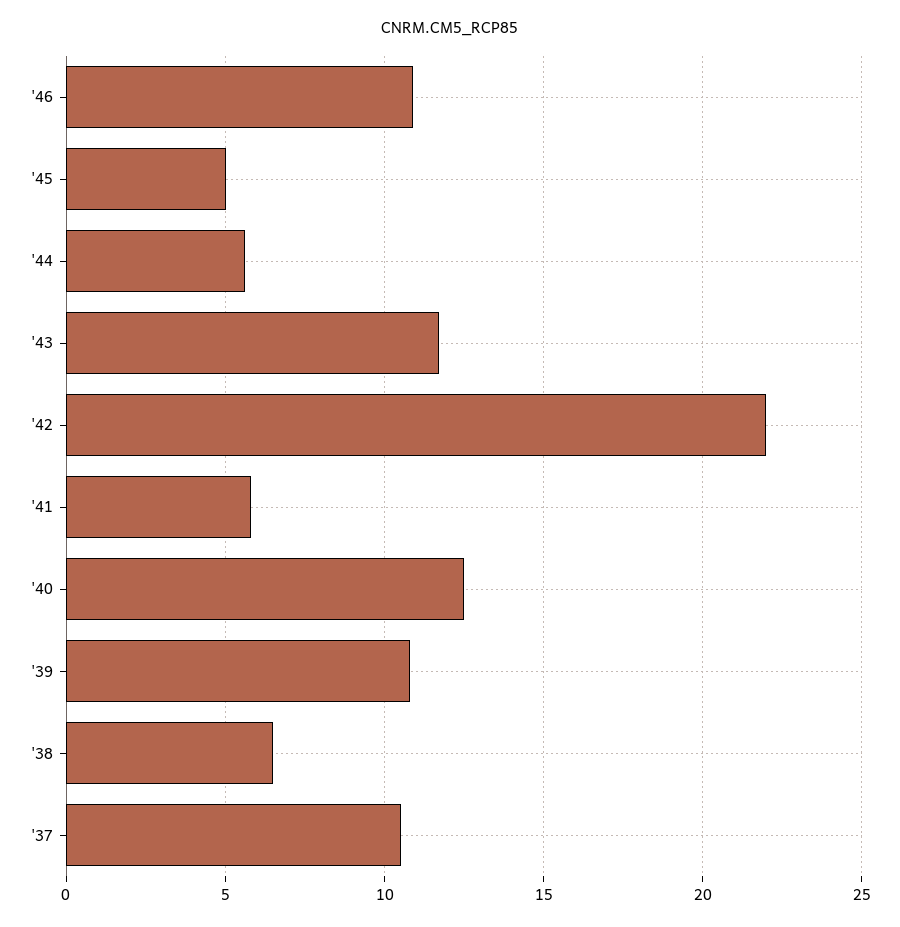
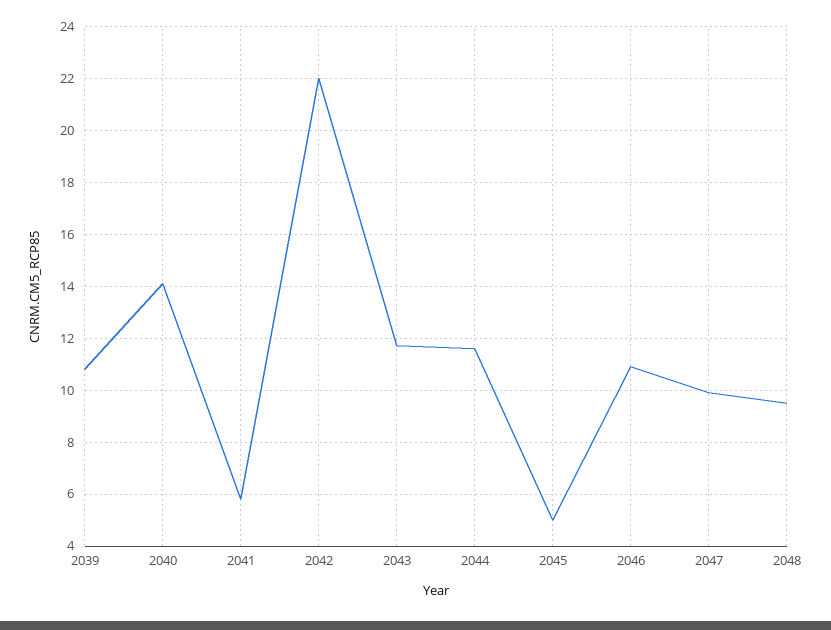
'44: 5.5 -> 11.5
'40: 12.5 -> 14
'38: 6.5 -> none
'37: 10.5 -> none
2047: none -> 10
2048: none -> 9.5

